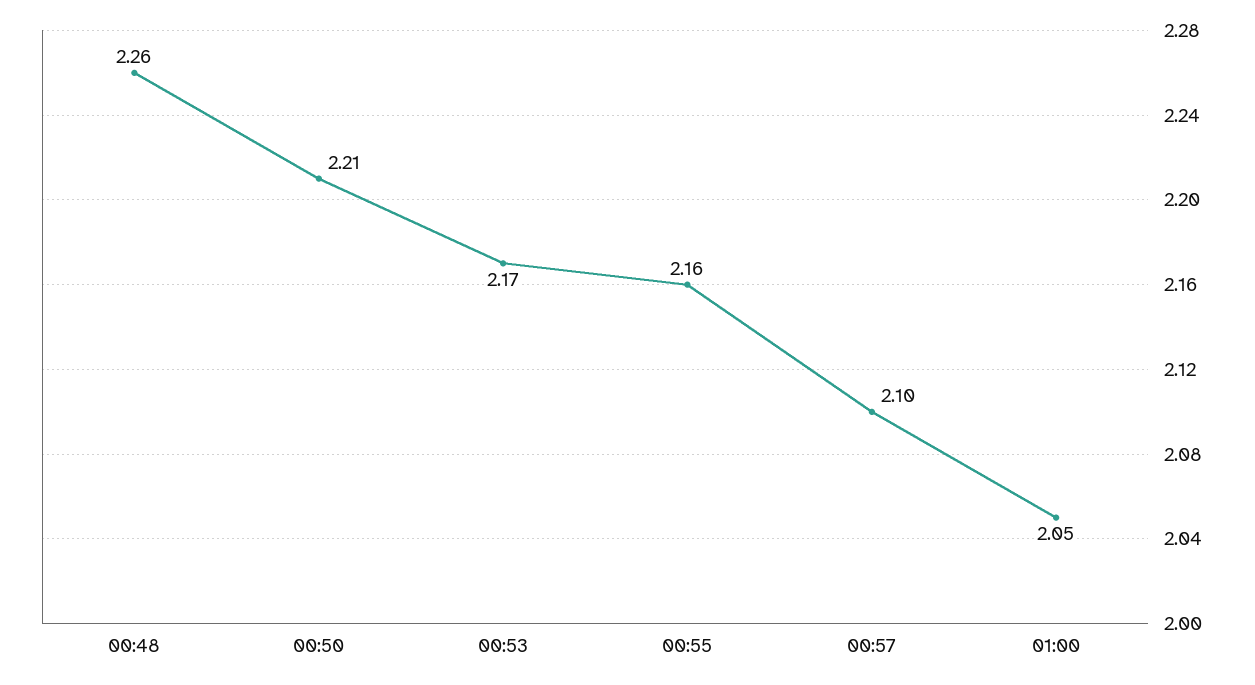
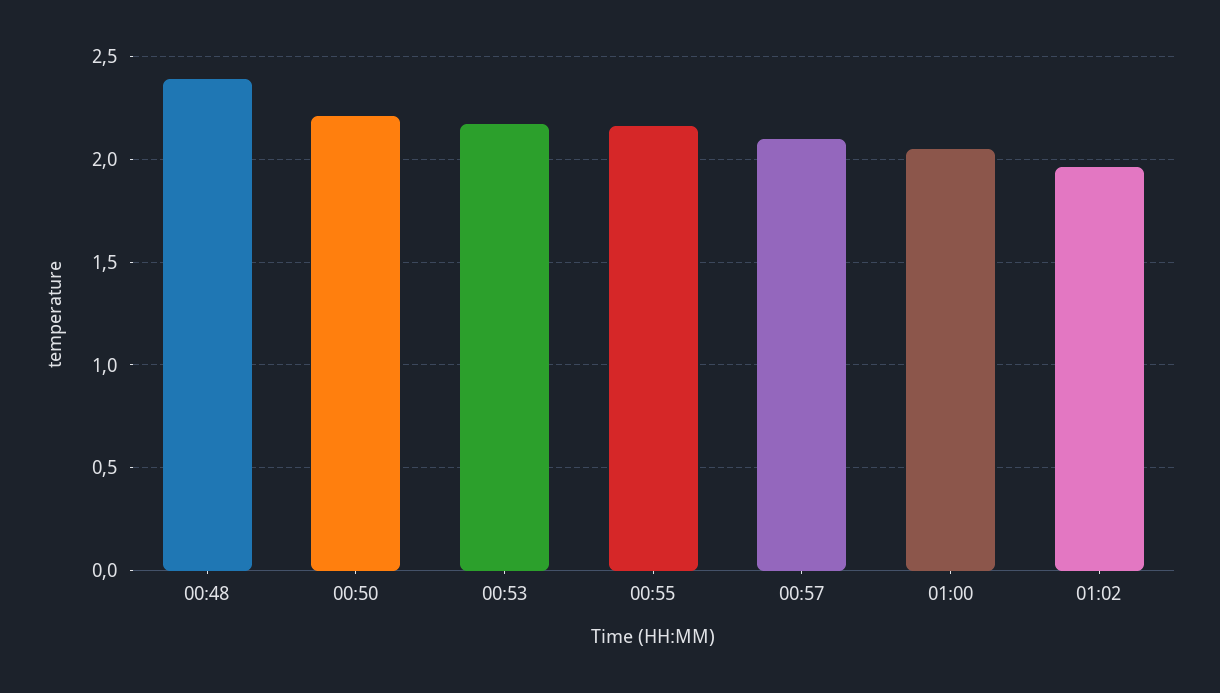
00:48: 2.26 -> 2.4
01:02: none -> 1.95

